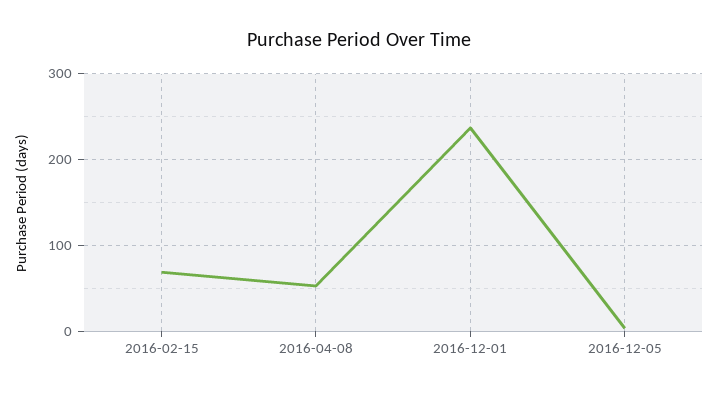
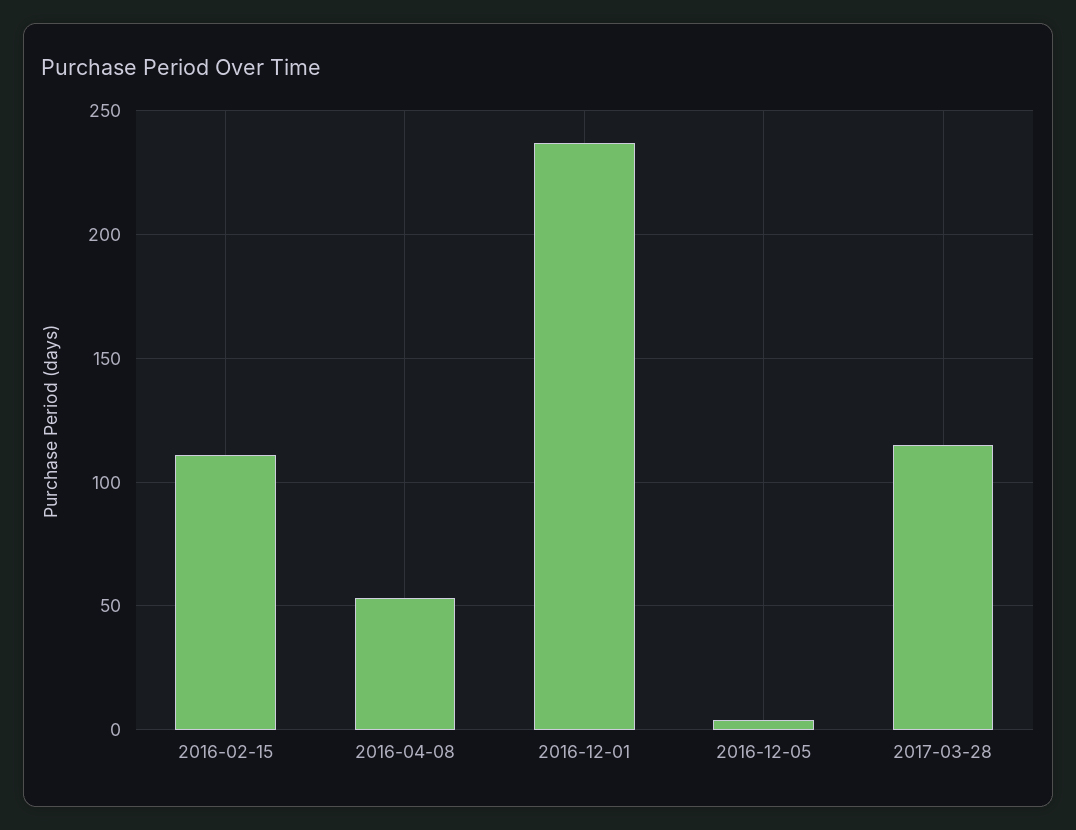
2016-02-15: 70 -> 110
2017-03-28: none -> 115

